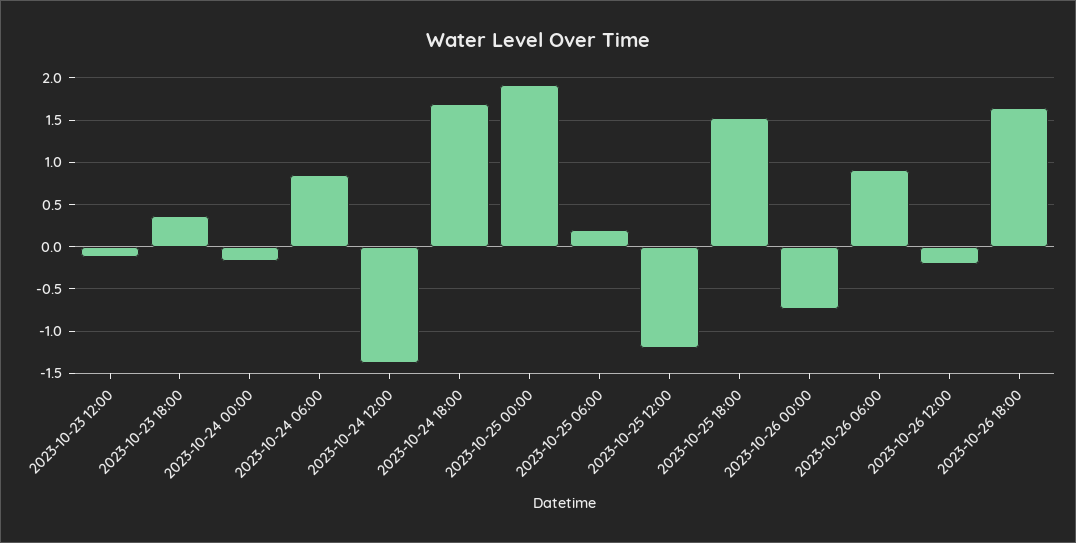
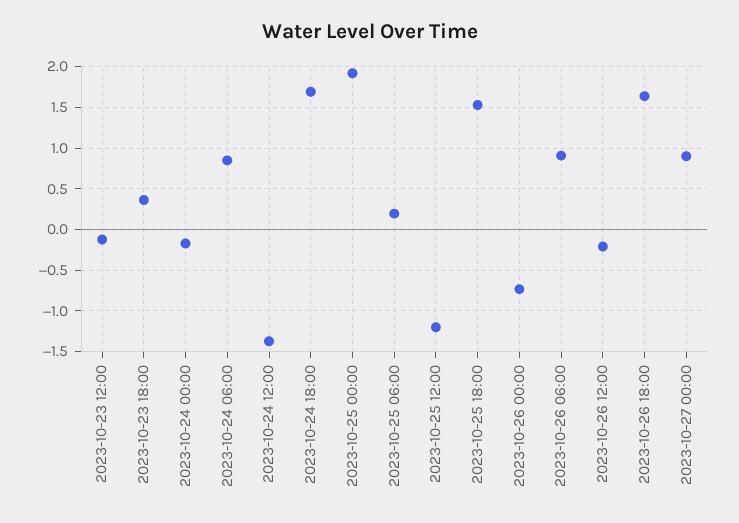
2023-10-27 00:00: none -> 0.9

